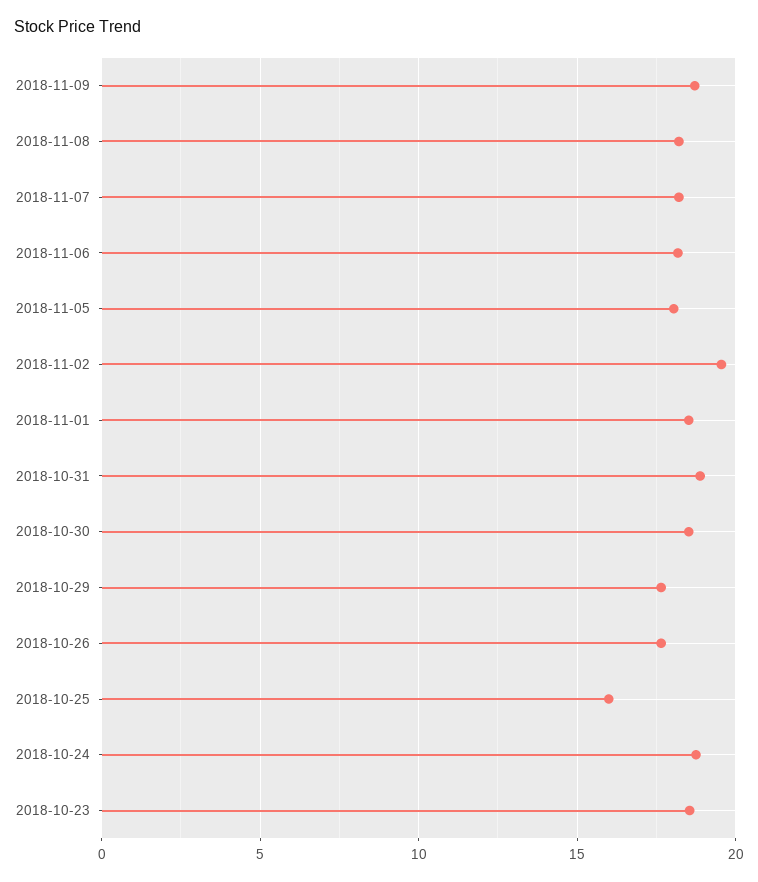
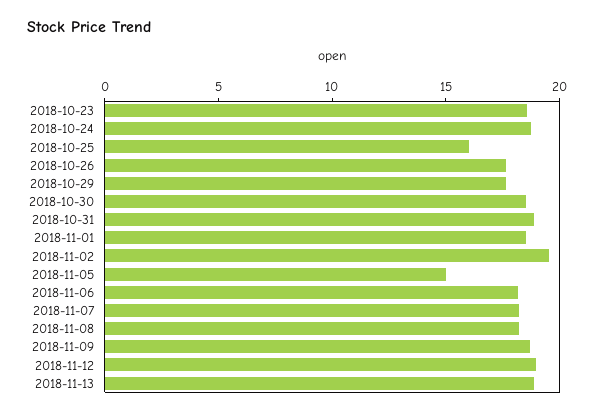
2018-11-05: 18 -> 15
2018-11-12: none -> 19
2018-11-13: none -> 19

